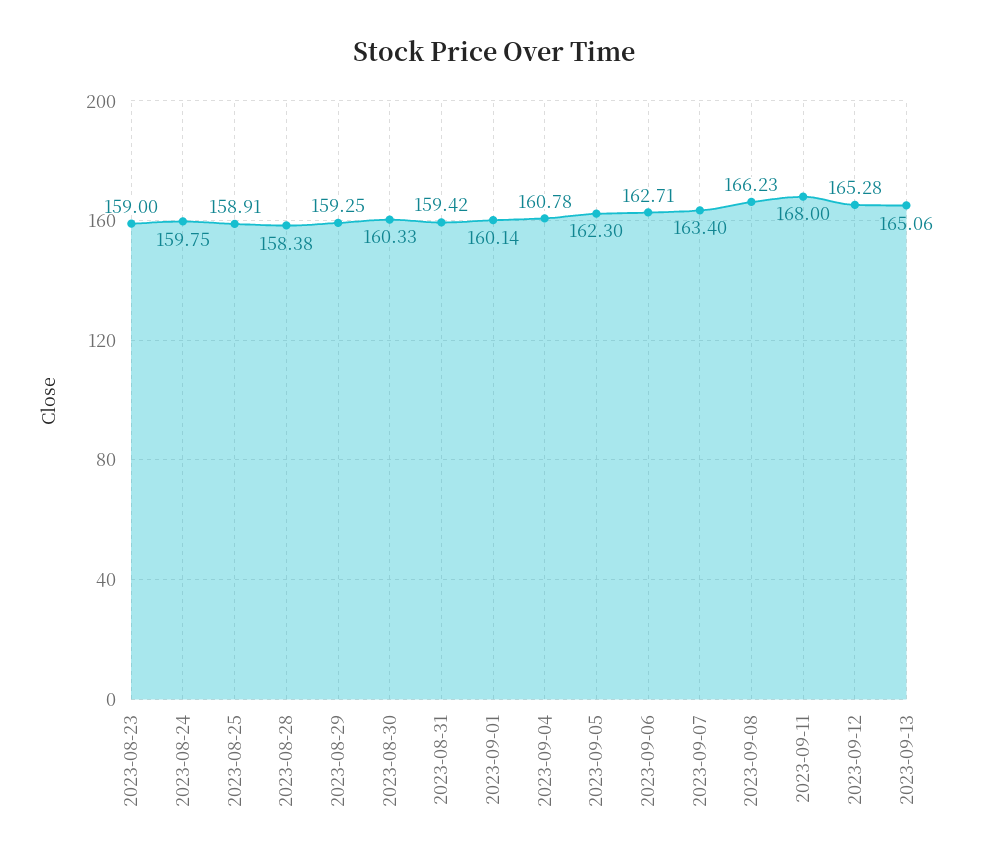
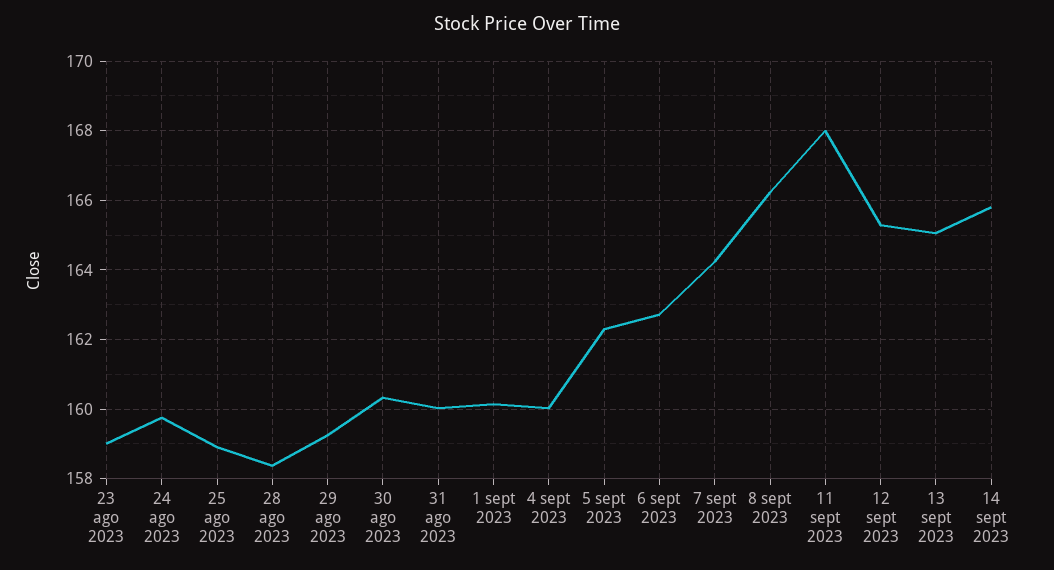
2023-08-31: 159.42 -> 160
2023-09-04: 160.78 -> 160
2023-09-07: 163.4 -> 164.2
14 sept 2023: none -> 165.8

